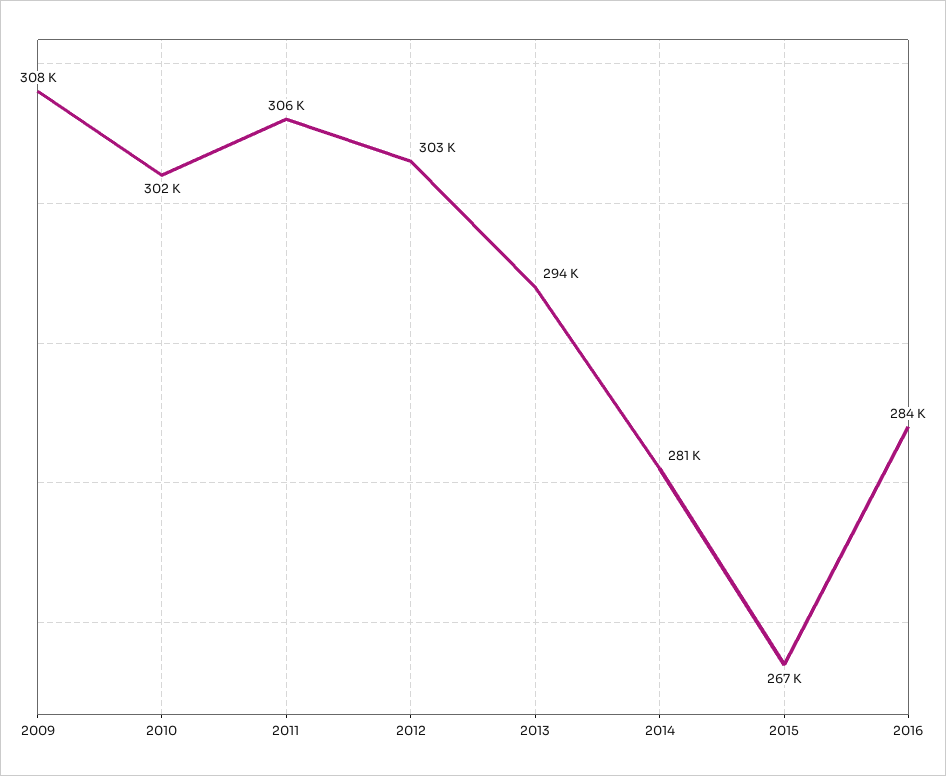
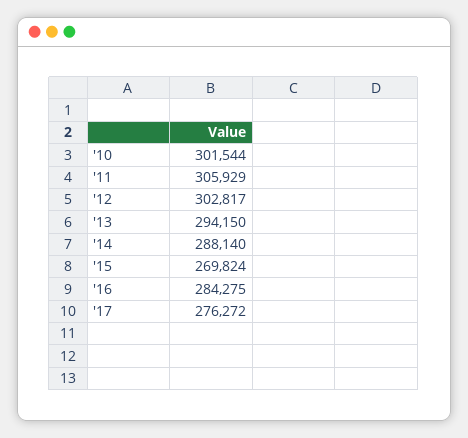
2009: 308000 -> none
2014: 281000 -> 288140
2015: 267000 -> 269824
'17: none -> 276272

